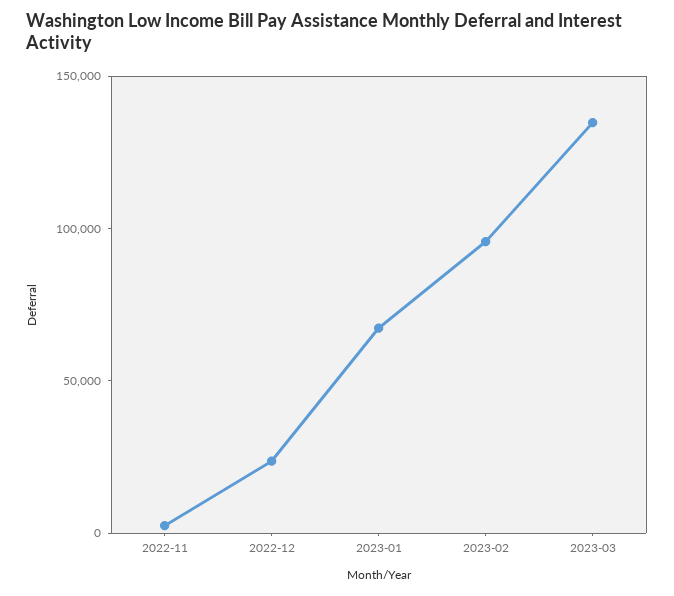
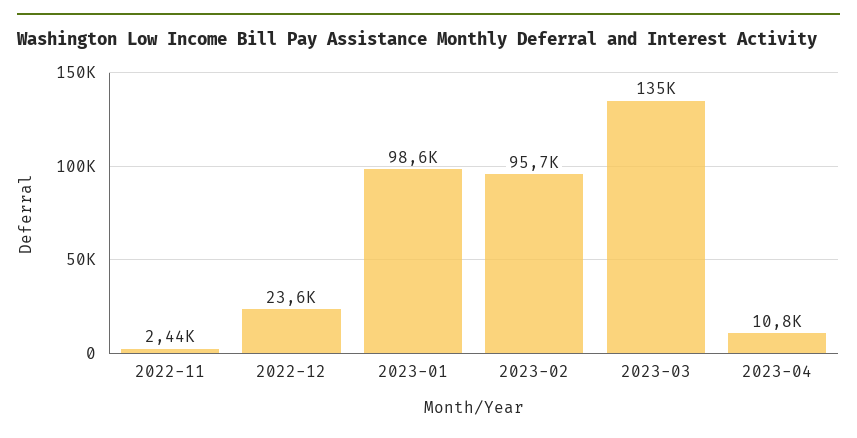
2023-01: 70000 -> 98600
2023-04: none -> 10800

